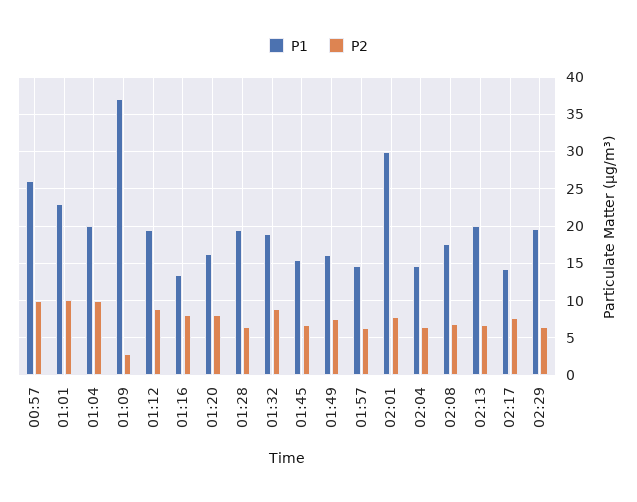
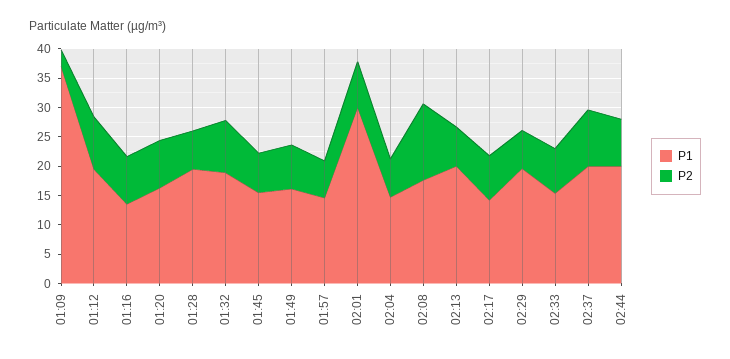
P1, 00:57: 26 -> none
P2, 00:57: 10 -> none
P1, 01:01: 23 -> none
P2, 01:01: 10 -> none
P1, 01:04: 20 -> none
P2, 01:04: 10 -> none
P2, 02:08: 7 -> 12.5
P1, 02:33: none -> 15
P2, 02:33: none -> 7.5
P1, 02:37: none -> 20
P2, 02:37: none -> 10
P1, 02:44: none -> 20
P2, 02:44: none -> 7.5

